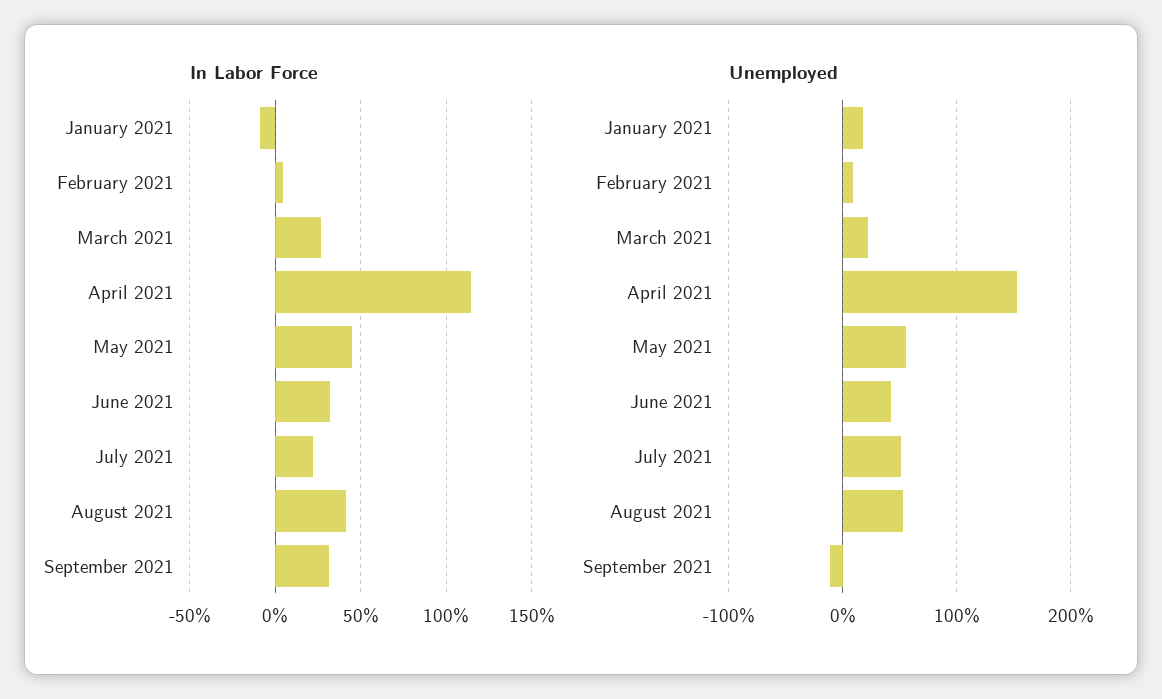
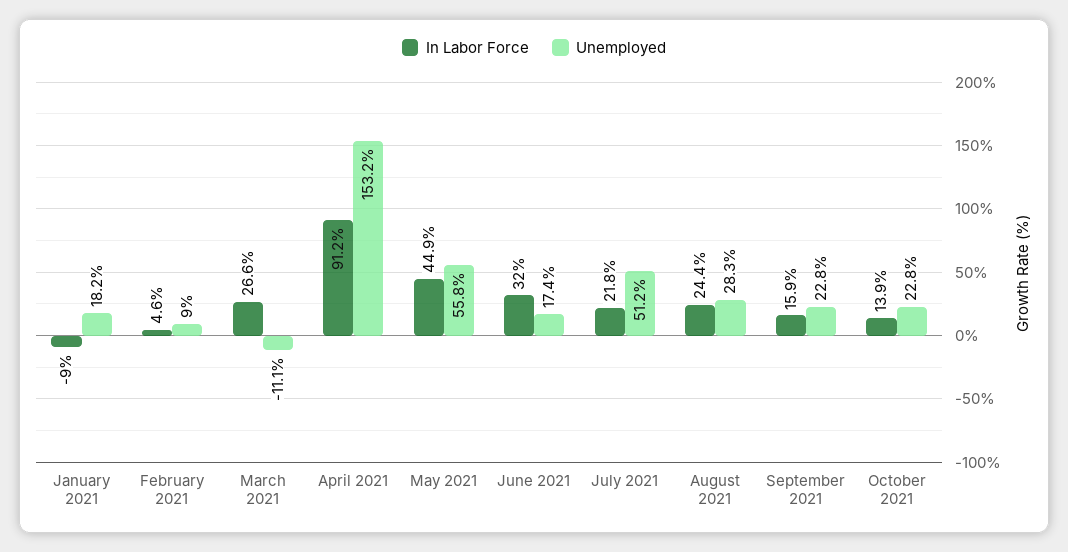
In Labor Force, April 2021: 115 -> 91.2
In Labor Force, August 2021: 40 -> 24.4
In Labor Force, September 2021: 30 -> 15.9
Unemployed, March 2021: 20 -> -11.1
Unemployed, June 2021: 40 -> 17.4
Unemployed, August 2021: 50 -> 28.3
Unemployed, September 2021: -10 -> 22.8
In Labor Force, October 2021: none -> 13.9
Unemployed, October 2021: none -> 22.8

